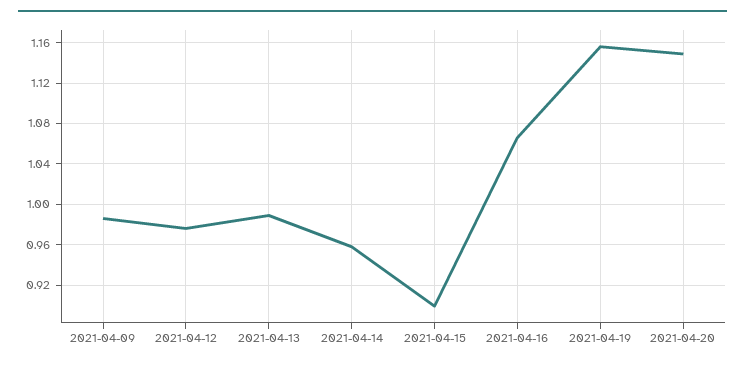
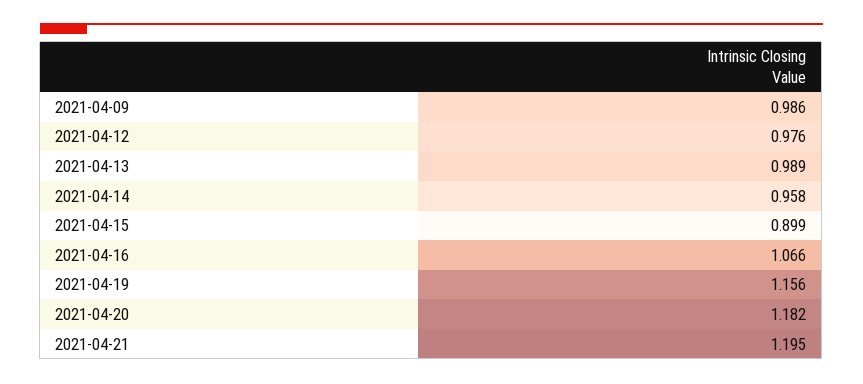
2021-04-20: 1.15 -> 1.182
2021-04-21: none -> 1.195

